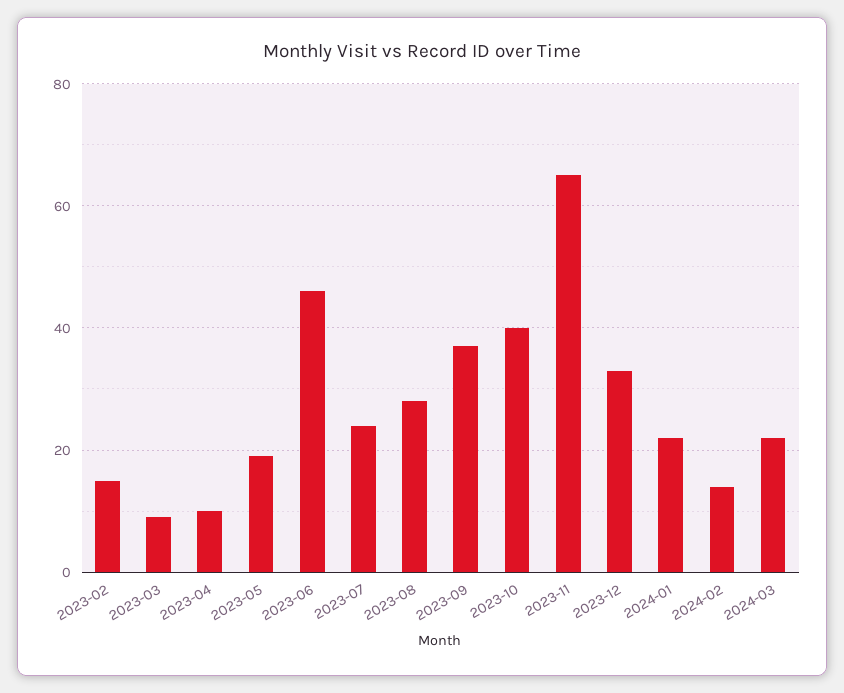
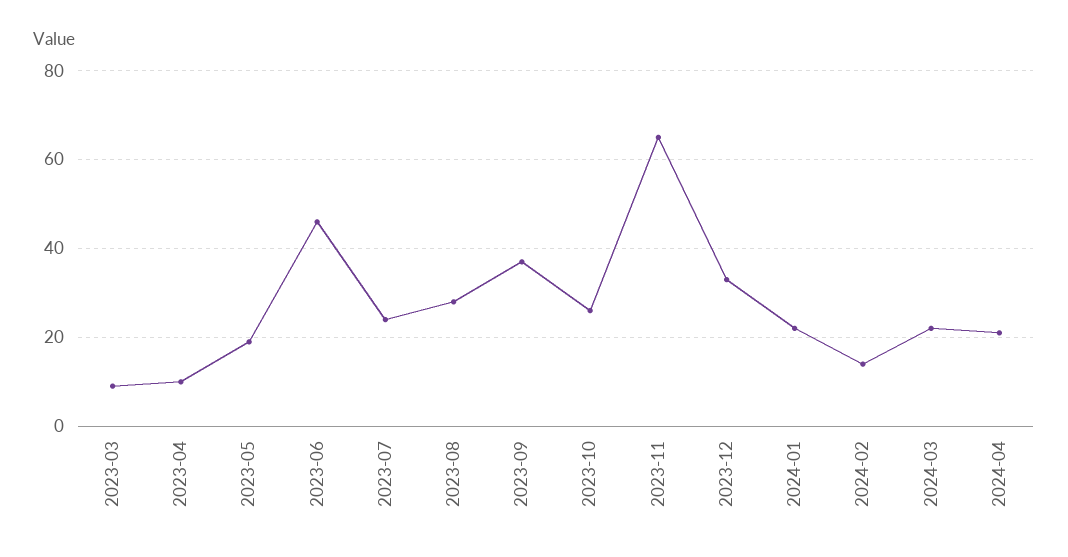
2023-02: 15 -> none
2023-10: 40 -> 25
2024-04: none -> 20

